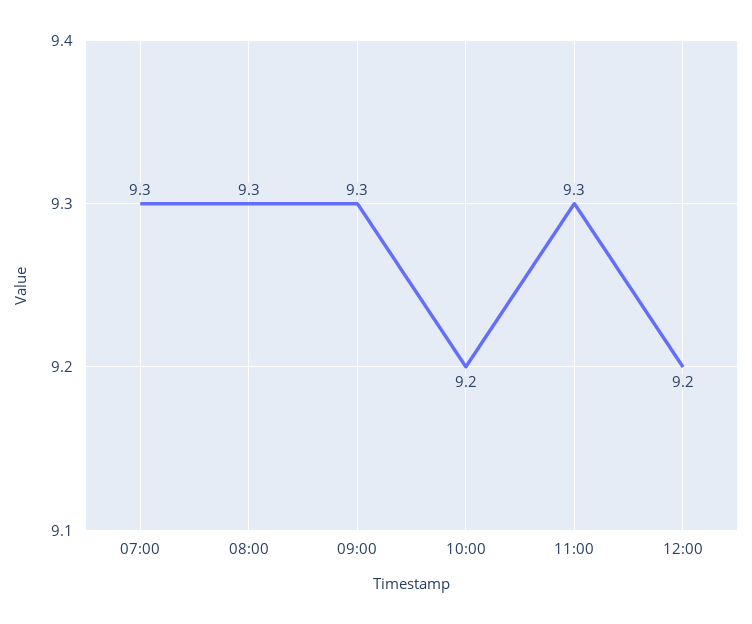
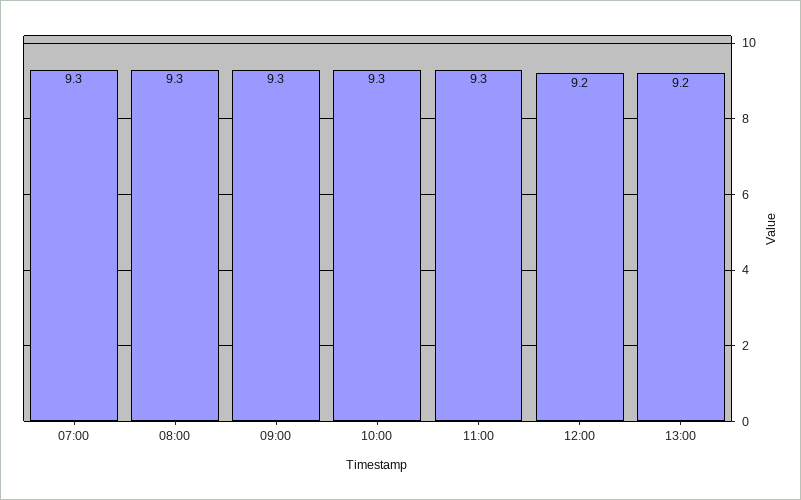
10:00: 9.2 -> 9.3
13:00: none -> 9.2

